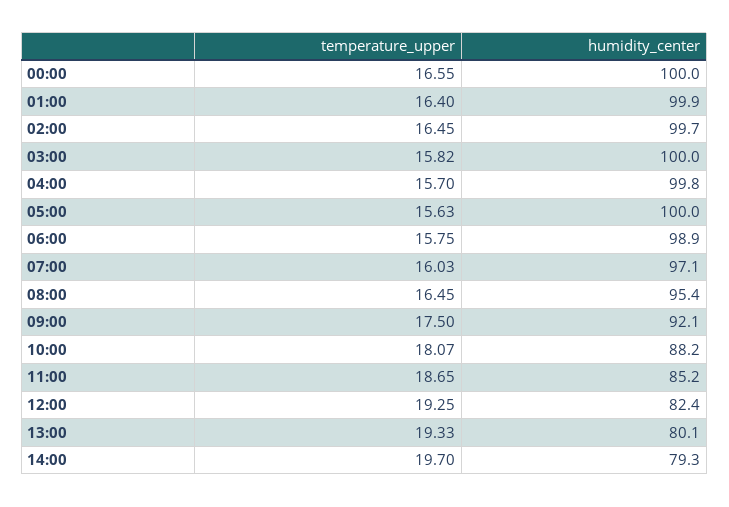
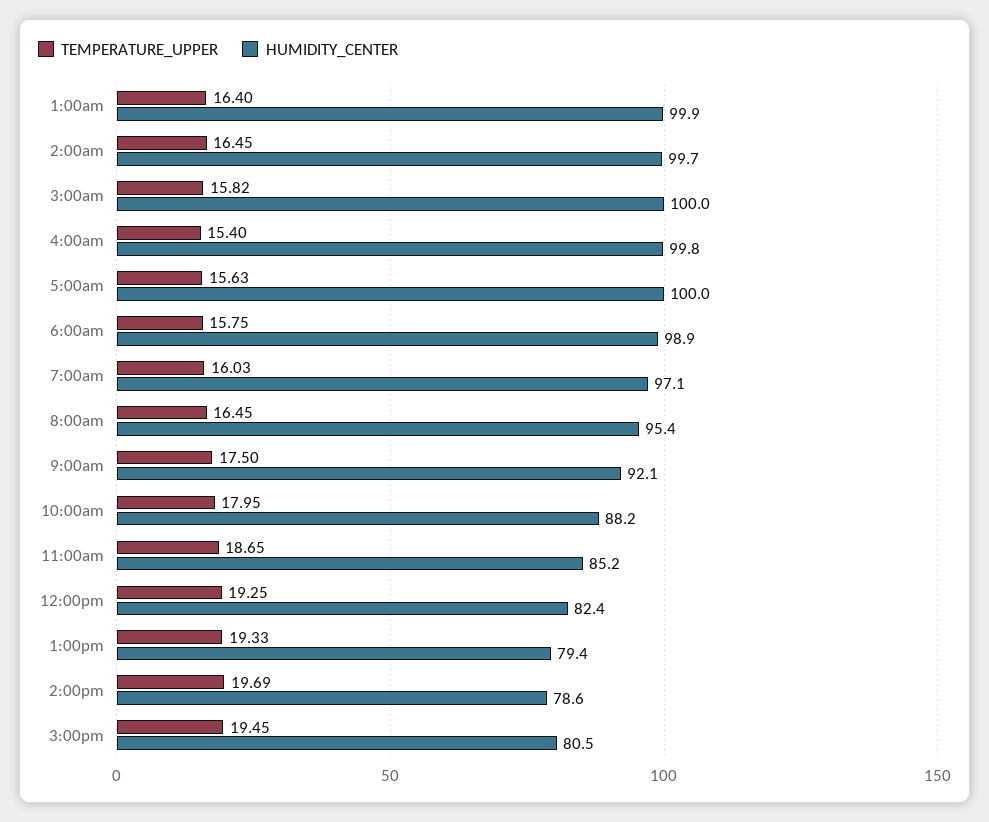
temperature_upper, 00:00: 16.55 -> none
humidity_center, 00:00: 100 -> none
temperature_upper, 04:00: 15.7 -> 15.4
temperature_upper, 10:00: 18.07 -> 17.95
humidity_center, 13:00: 80.1 -> 79.4
temperature_upper, 14:00: 19.7 -> 19.69
humidity_center, 14:00: 79.3 -> 78.6
temperature_upper, 3:00pm: none -> 19.45
humidity_center, 3:00pm: none -> 80.5

